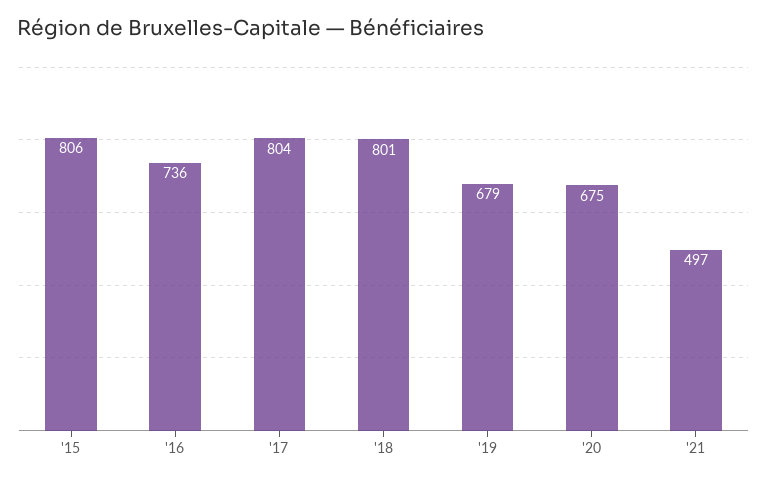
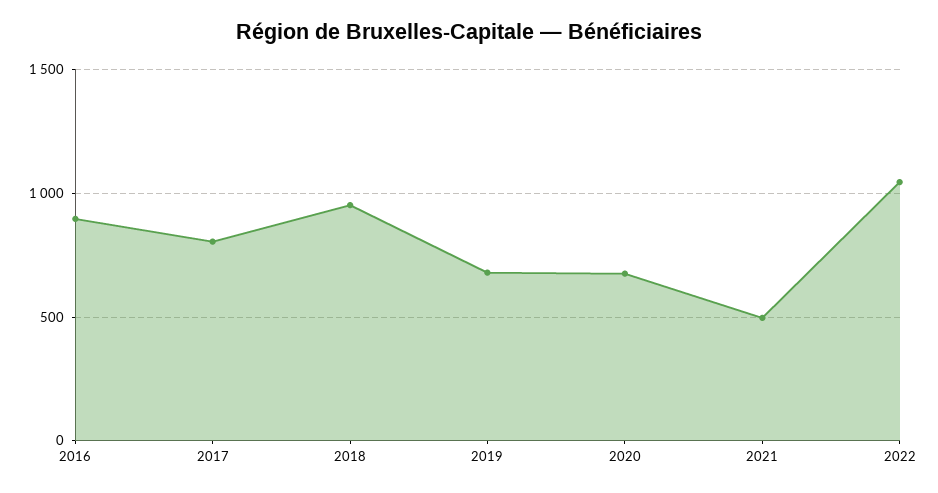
'15: 806 -> none
'16: 736 -> 900
'18: 801 -> 950
2022: none -> 1050

